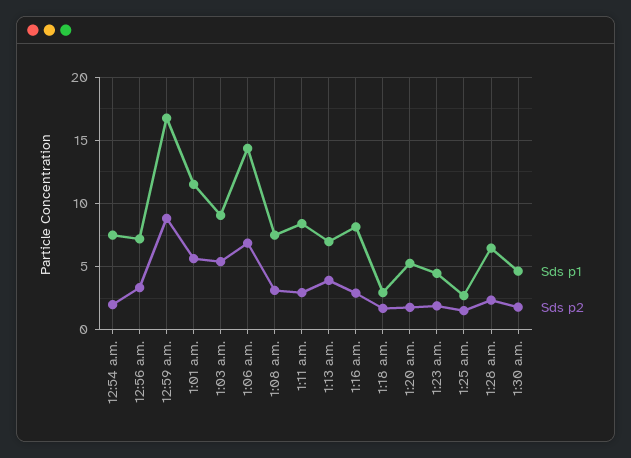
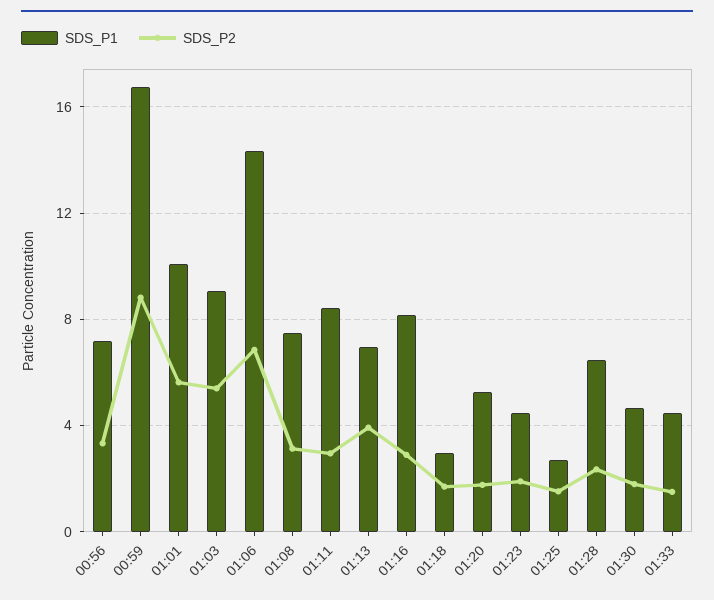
Sds p1, 12:54 a.m.: 7.5 -> none
Sds p2, 12:54 a.m.: 2 -> none
Sds p1, 1:01 a.m.: 11.5 -> 10
Sds p1, 01:33: none -> 4.5
Sds p2, 01:33: none -> 1.5

